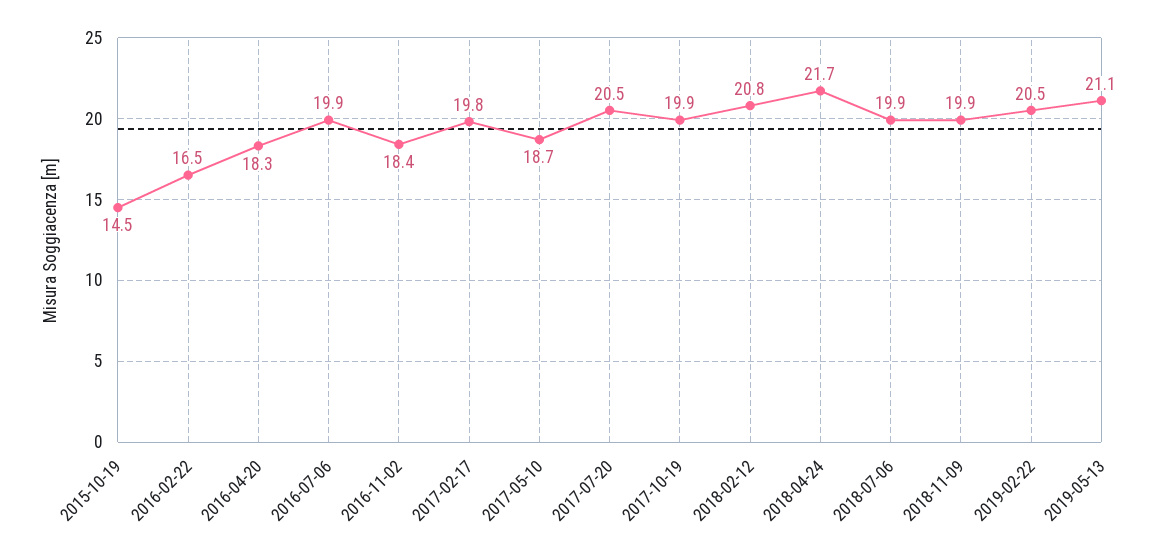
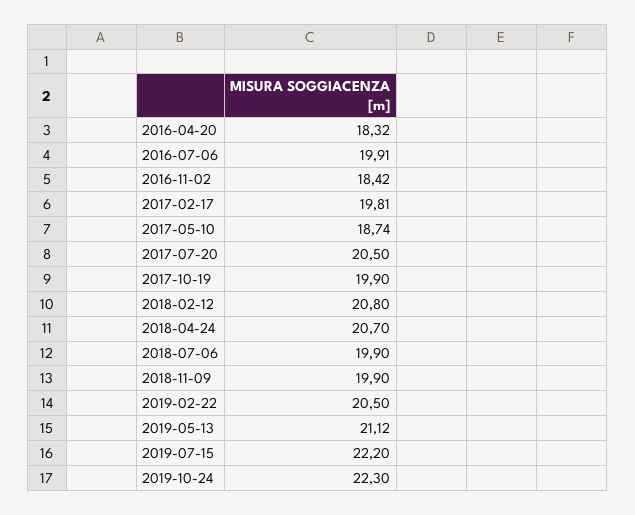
2015-10-19: 14.5 -> none
2016-02-22: 16.5 -> none
2018-04-24: 21.7 -> 20.7
2019-07-15: none -> 22.2
2019-10-24: none -> 22.3

